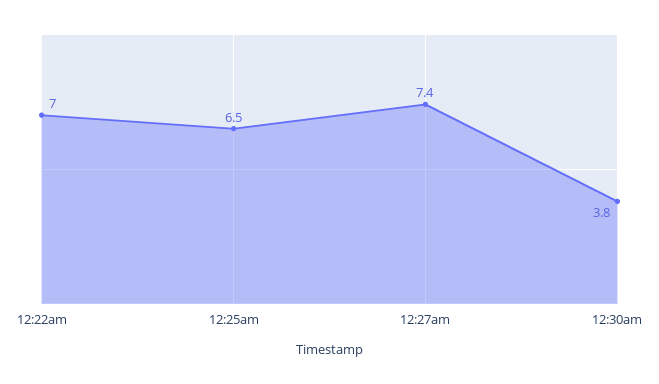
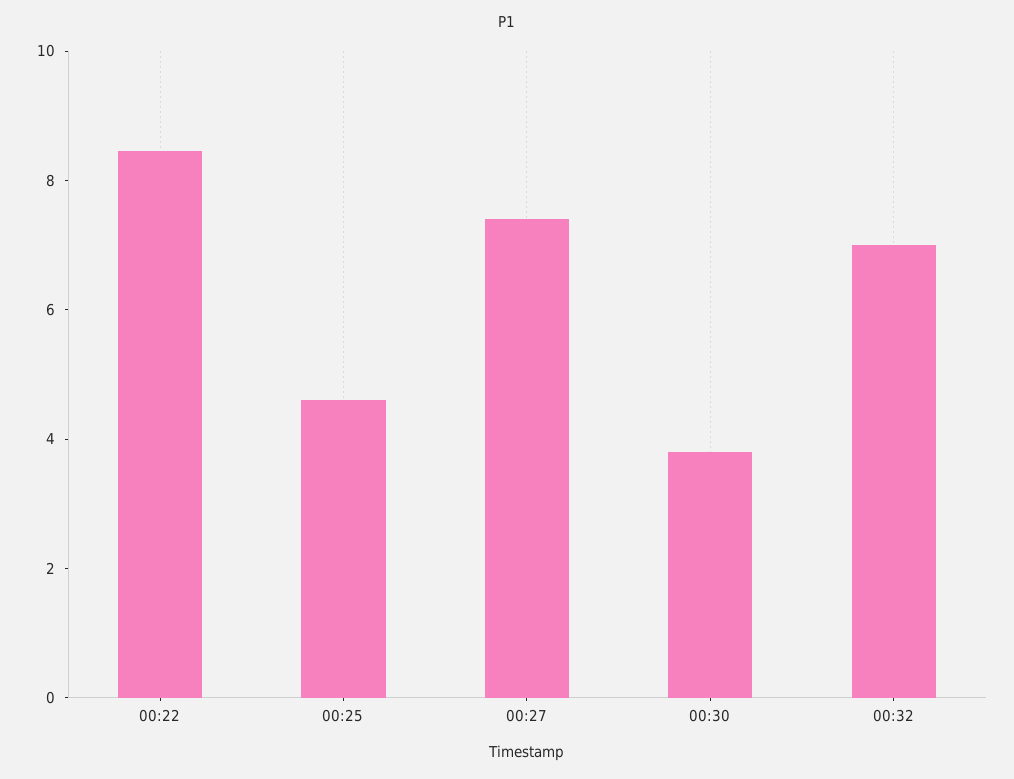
12:22am: 7 -> 8.5
12:25am: 6.5 -> 4.5
00:32: none -> 7

